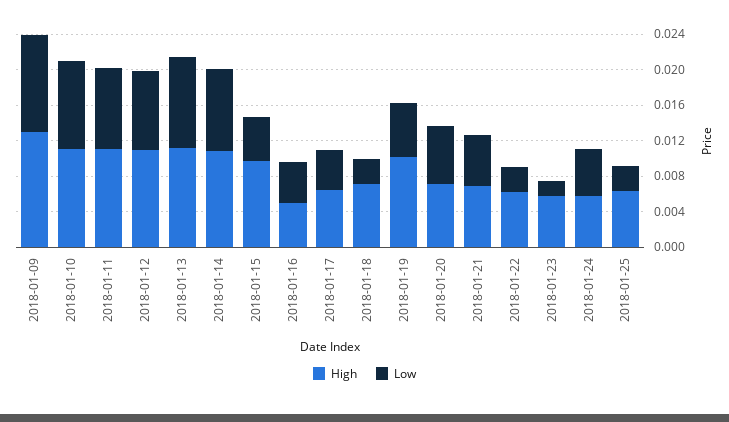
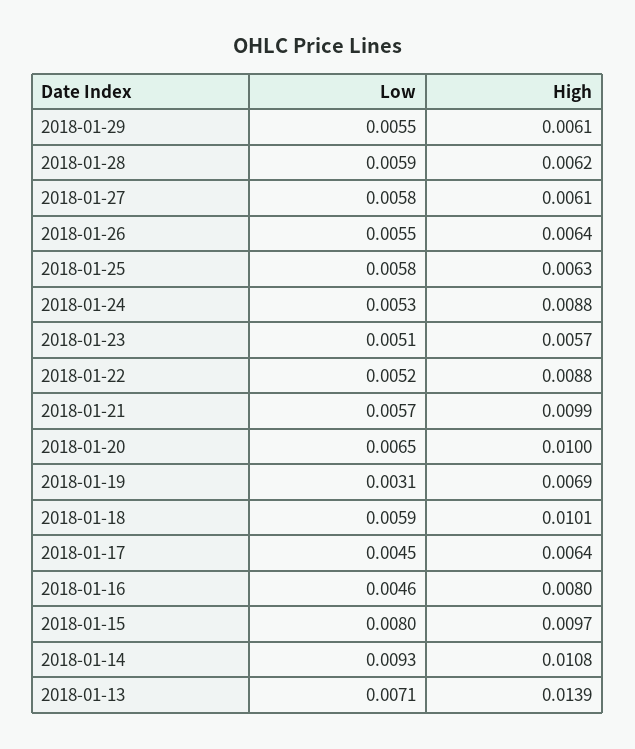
High, 2018-01-09: 0.013 -> none
Low, 2018-01-09: 0.011 -> none
High, 2018-01-10: 0.011 -> none
Low, 2018-01-10: 0.01 -> none
High, 2018-01-11: 0.011 -> none
Low, 2018-01-11: 0.009 -> none
High, 2018-01-12: 0.011 -> none
Low, 2018-01-12: 0.009 -> none
High, 2018-01-13: 0.011 -> 0.0139
Low, 2018-01-13: 0.01 -> 0.0071
Low, 2018-01-15: 0.005 -> 0.008
High, 2018-01-16: 0.005 -> 0.008
High, 2018-01-18: 0.007 -> 0.0101
Low, 2018-01-18: 0.003 -> 0.0059
High, 2018-01-19: 0.01 -> 0.0069
Low, 2018-01-19: 0.006 -> 0.0031
High, 2018-01-20: 0.007 -> 0.01
High, 2018-01-21: 0.007 -> 0.0099
High, 2018-01-22: 0.006 -> 0.0088
Low, 2018-01-22: 0.003 -> 0.0052
Low, 2018-01-23: 0.002 -> 0.0051
High, 2018-01-24: 0.006 -> 0.0088
Low, 2018-01-25: 0.003 -> 0.0058
Low, 2018-01-29: none -> 0.0055
High, 2018-01-29: none -> 0.0061
Low, 2018-01-28: none -> 0.0059
High, 2018-01-28: none -> 0.0062
Low, 2018-01-27: none -> 0.0058
High, 2018-01-27: none -> 0.0061
Low, 2018-01-26: none -> 0.0055
High, 2018-01-26: none -> 0.0064

